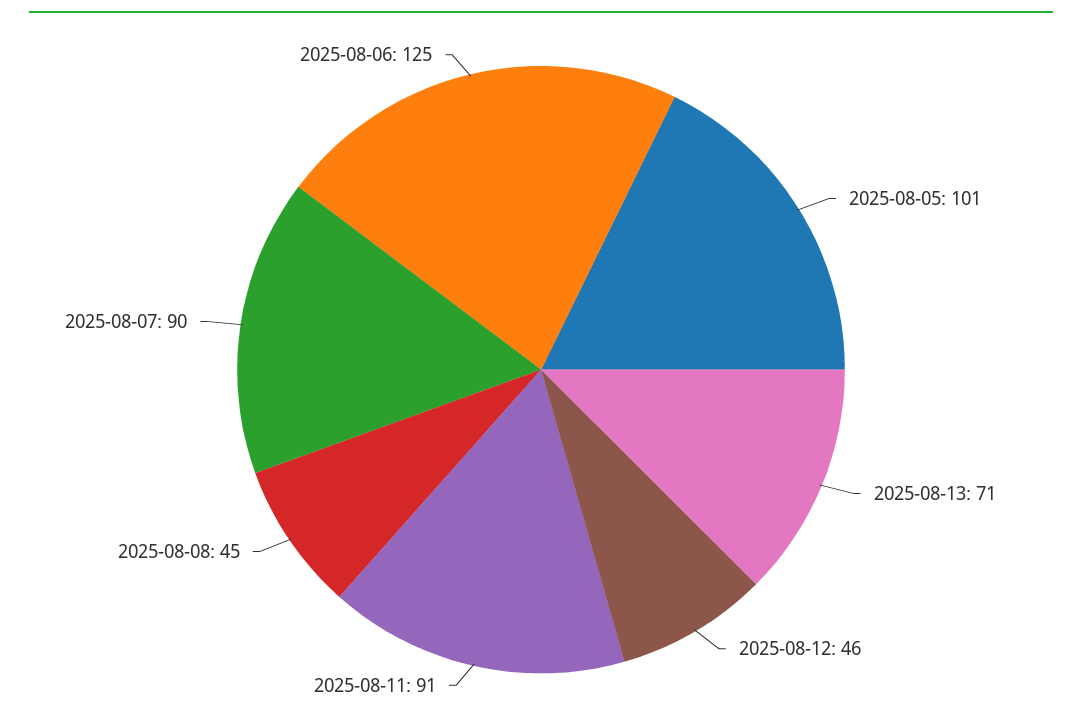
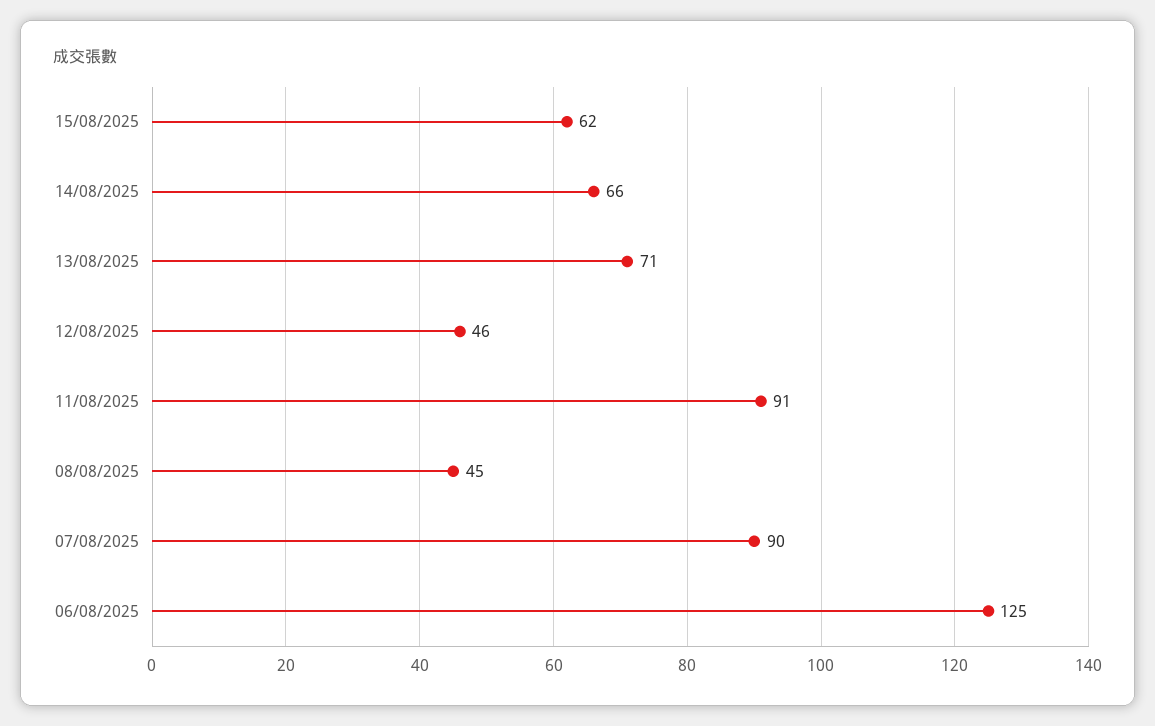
2025-08-05: 101 -> none
15/08/2025: none -> 62
14/08/2025: none -> 66

